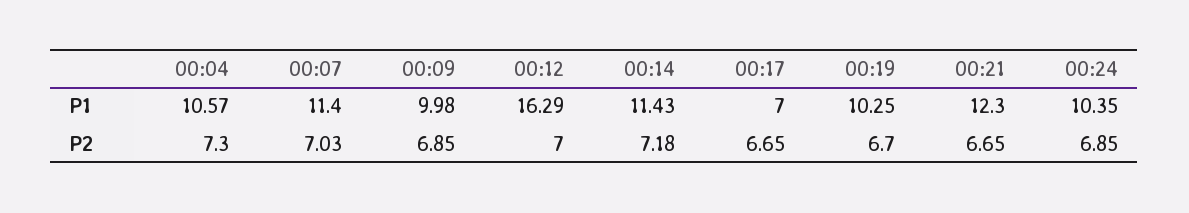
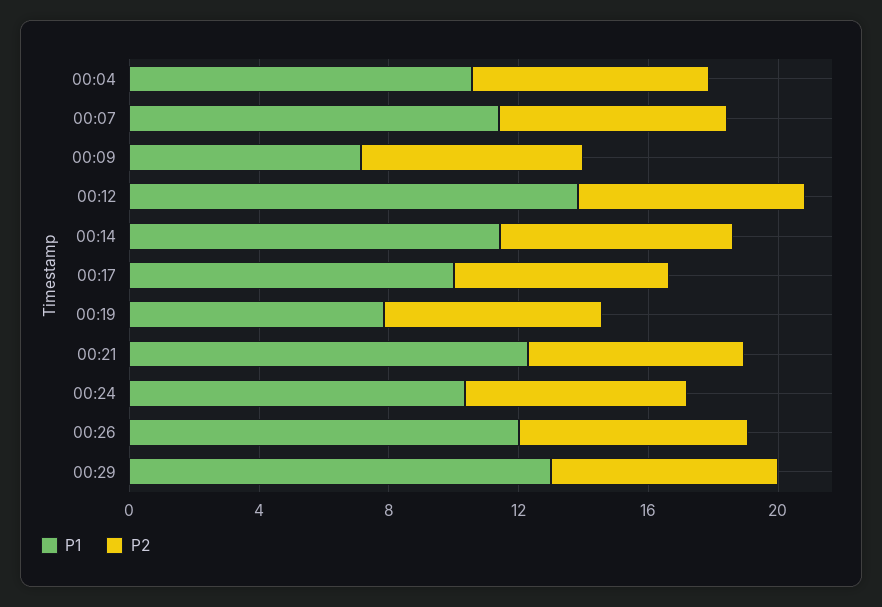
P1, 00:09: 9.98 -> 7
P1, 00:12: 16.29 -> 14
P1, 00:17: 7 -> 10
P1, 00:19: 10.25 -> 8
P1, 00:26: none -> 12
P2, 00:26: none -> 7
P1, 00:29: none -> 13
P2, 00:29: none -> 7

